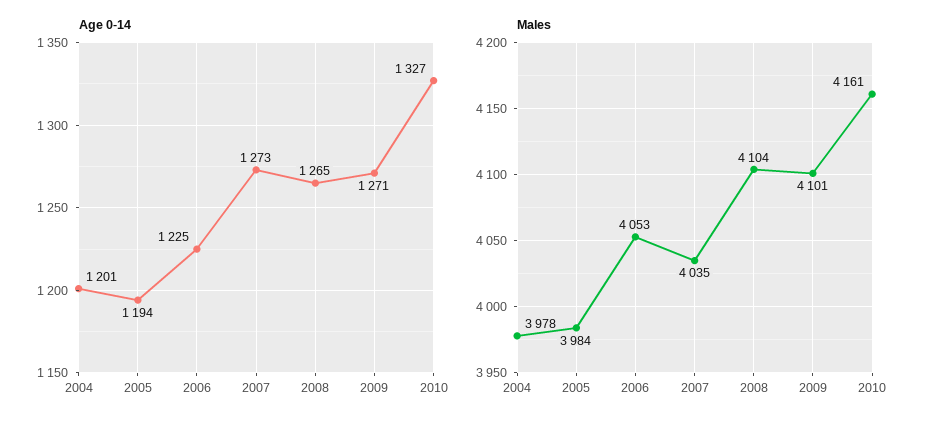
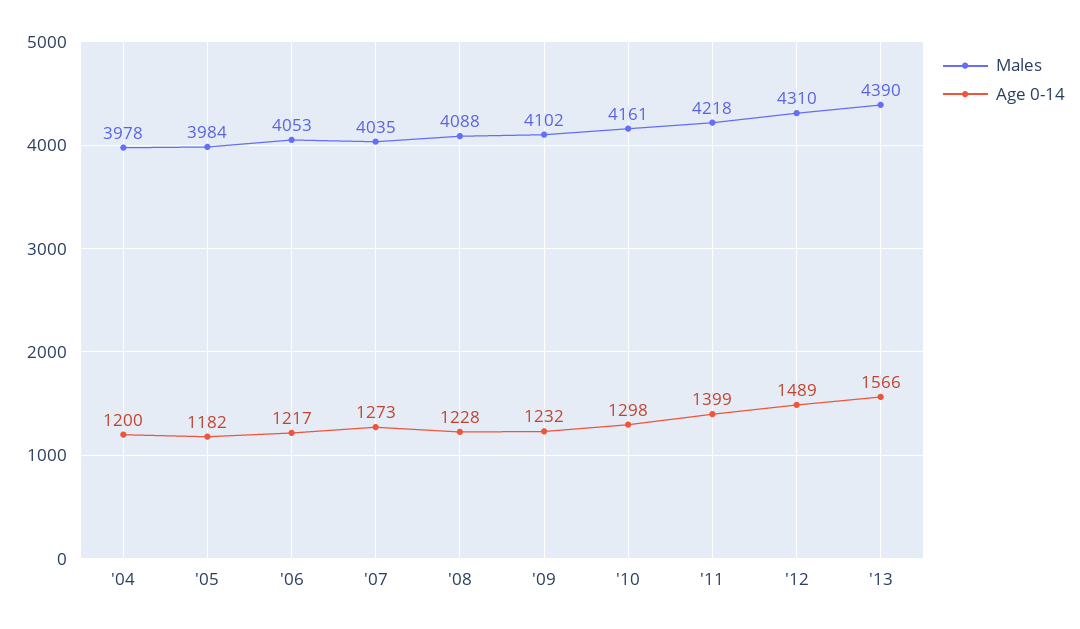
Age 0-14, 2004: 1201 -> 1200
Age 0-14, 2005: 1194 -> 1182
Age 0-14, 2006: 1225 -> 1217
Age 0-14, 2008: 1265 -> 1228
Age 0-14, 2009: 1271 -> 1232
Age 0-14, 2010: 1327 -> 1298
Males, 2008: 4104 -> 4088
Males, 2009: 4101 -> 4102
Males, '11: none -> 4218
Age 0-14, '11: none -> 1399
Males, '12: none -> 4310
Age 0-14, '12: none -> 1489
Males, '13: none -> 4390
Age 0-14, '13: none -> 1566

